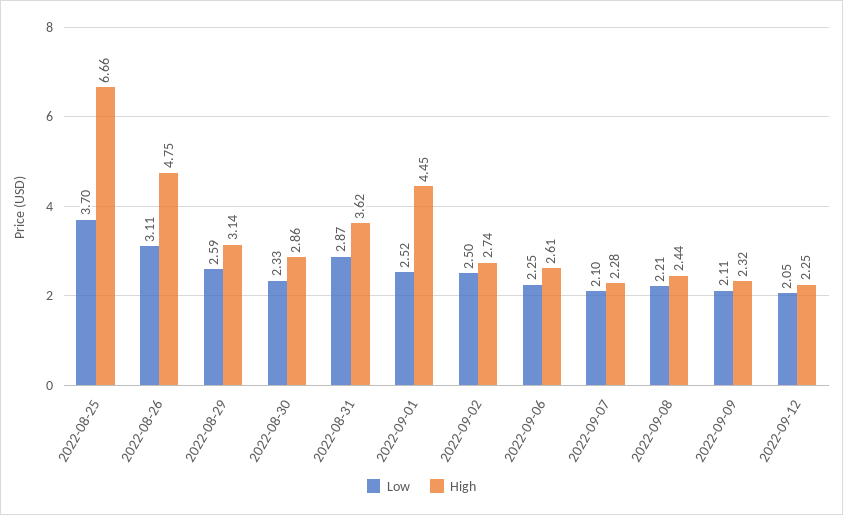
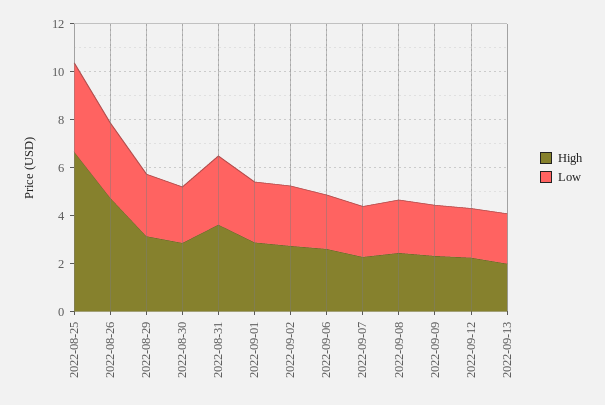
High, 2022-09-01: 4.45 -> 3
High, 2022-09-13: none -> 2
Low, 2022-09-13: none -> 2

